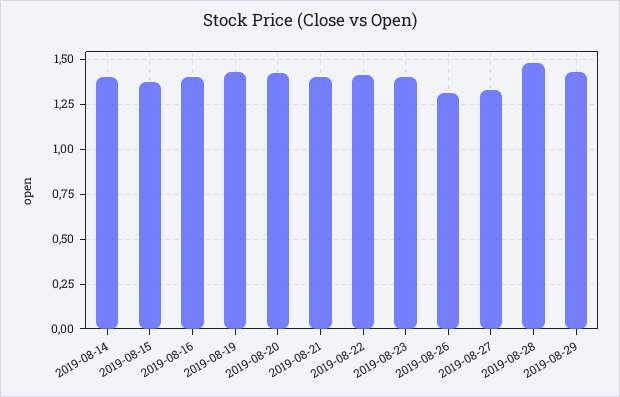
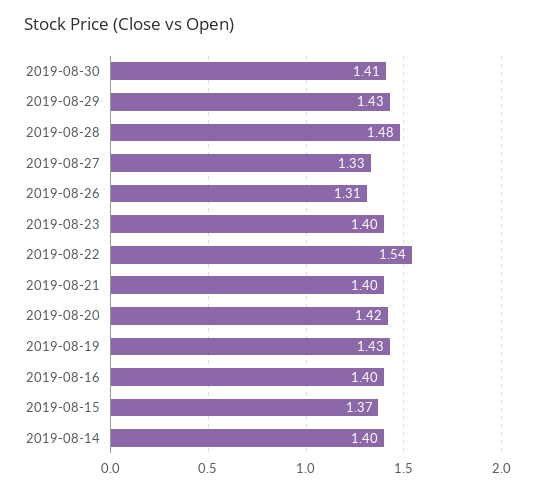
2019-08-22: 1.4 -> 1.54
2019-08-30: none -> 1.41

